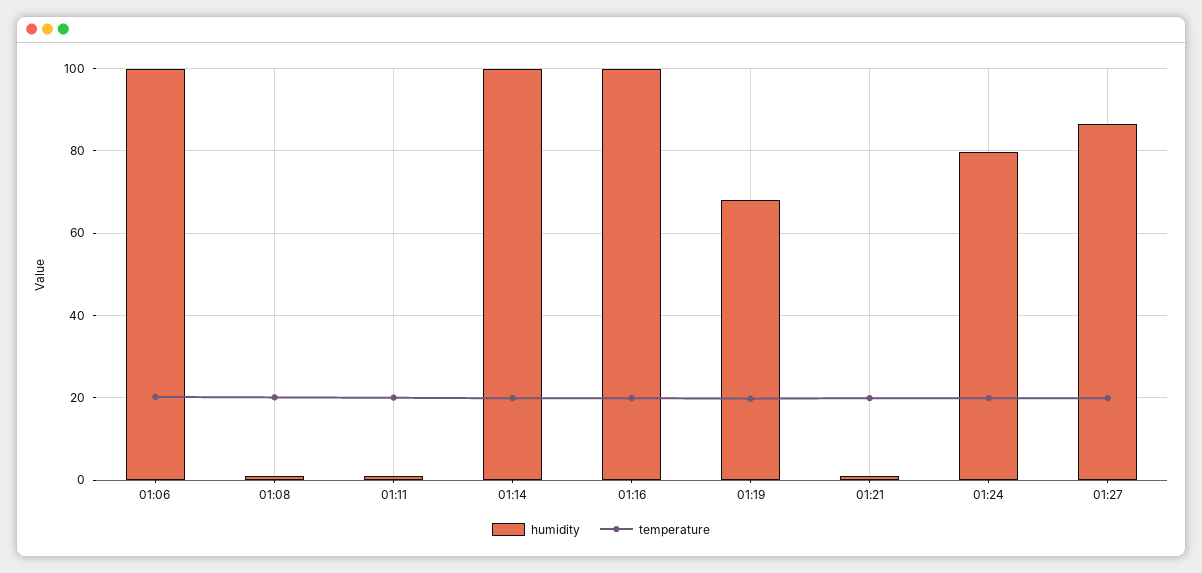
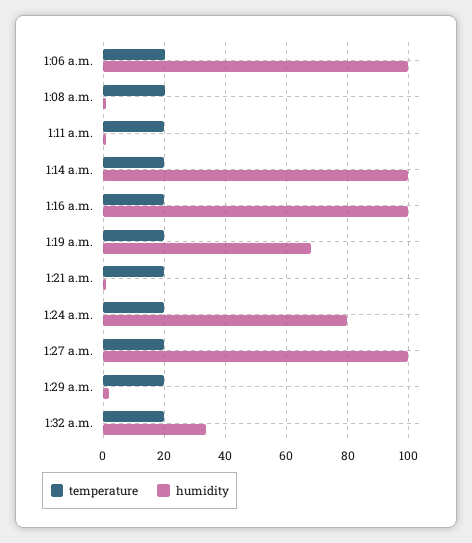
humidity, 01:27: 86 -> 100
temperature, 1:29 a.m.: none -> 20
humidity, 1:29 a.m.: none -> 2
temperature, 1:32 a.m.: none -> 20
humidity, 1:32 a.m.: none -> 34

